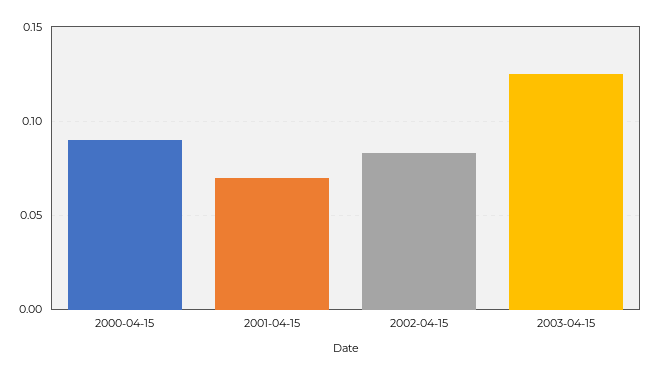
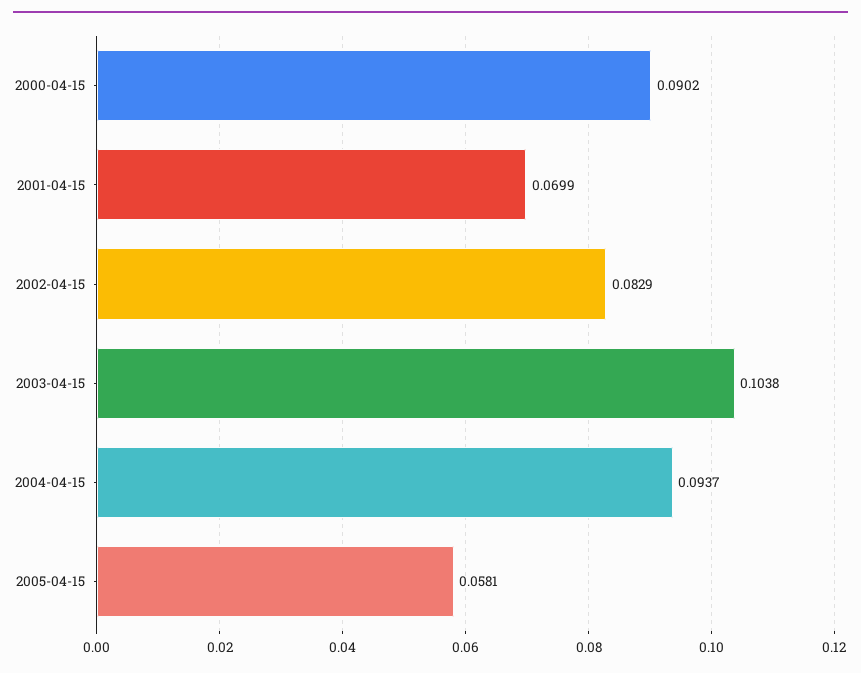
2003-04-15: 0.125 -> 0.1038
2004-04-15: none -> 0.0937
2005-04-15: none -> 0.0581

